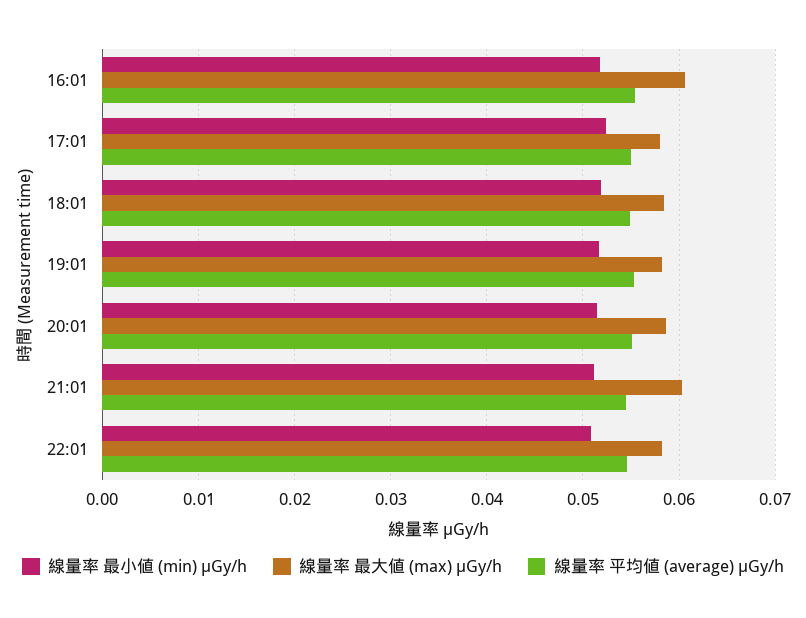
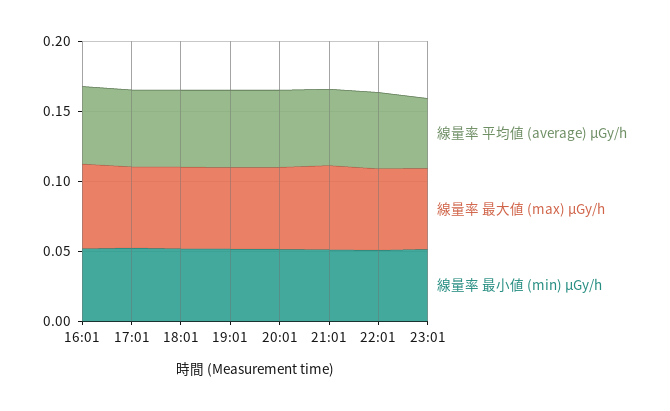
線量率 平均値 (average) μGy/h, 23:01: none -> 0.05
線量率 最大値 (max) μGy/h, 23:01: none -> 0.06
線量率 最小値 (min) μGy/h, 23:01: none -> 0.05

